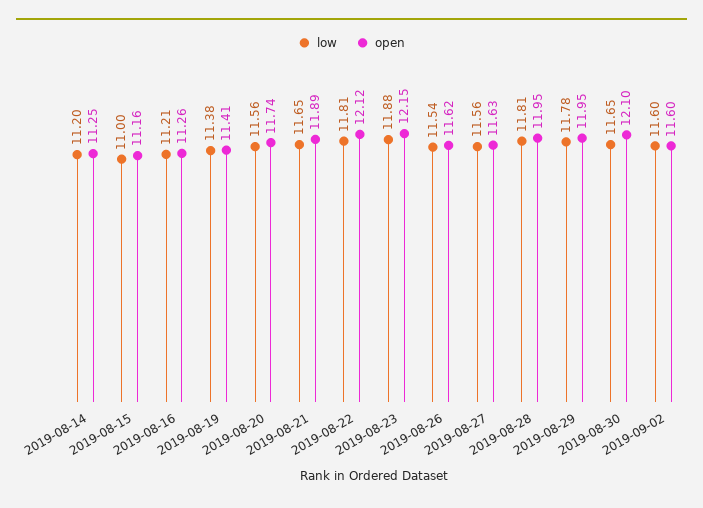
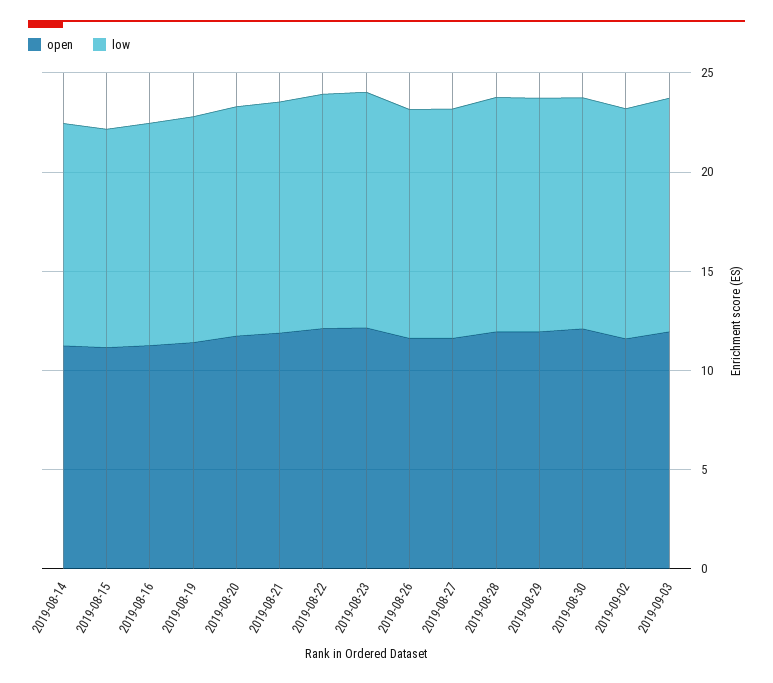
open, 2019-09-03: none -> 12
low, 2019-09-03: none -> 12

